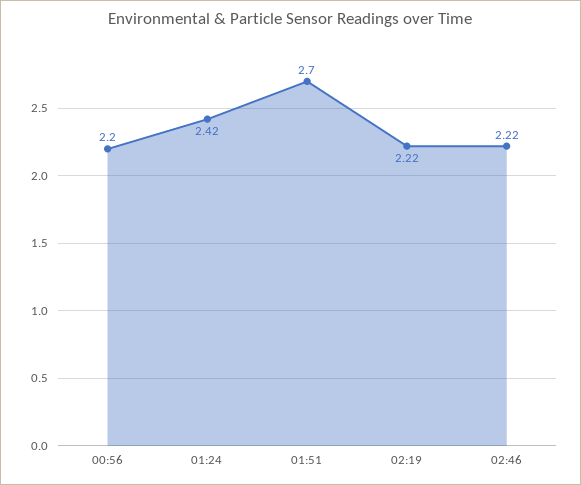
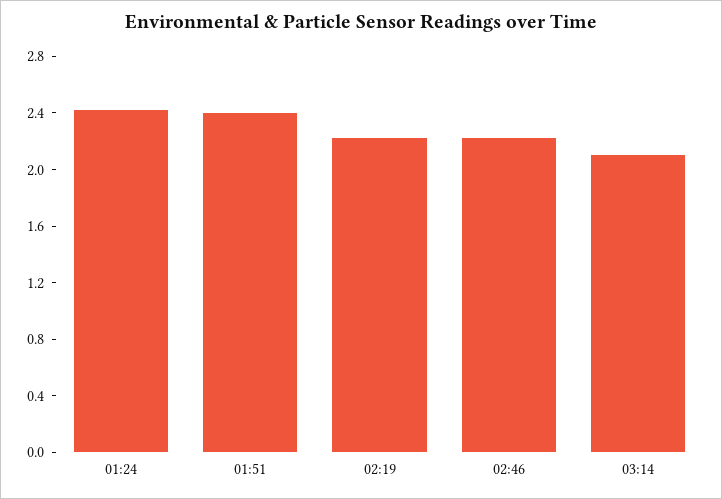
00:56: 2.2 -> none
01:51: 2.7 -> 2.4
03:14: none -> 2.1

